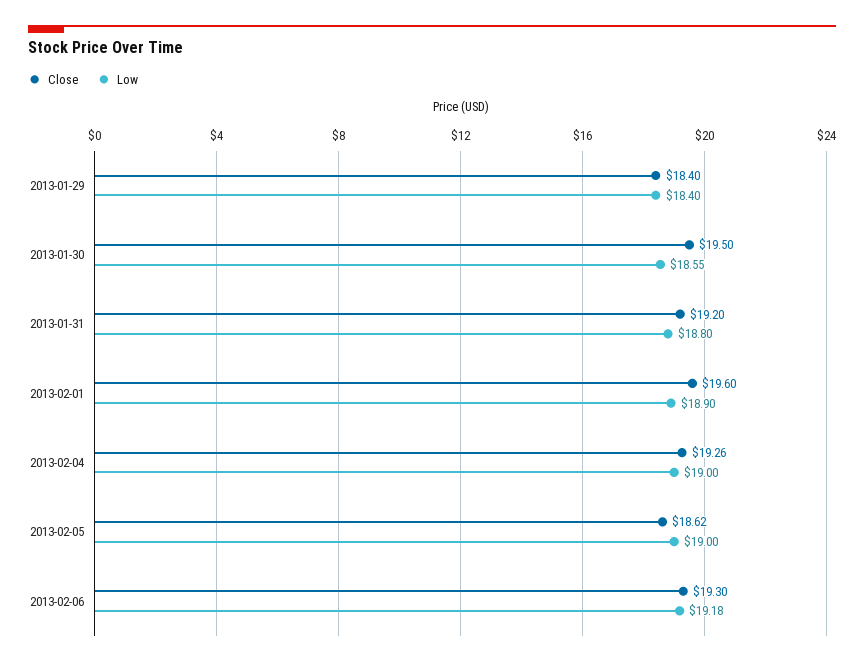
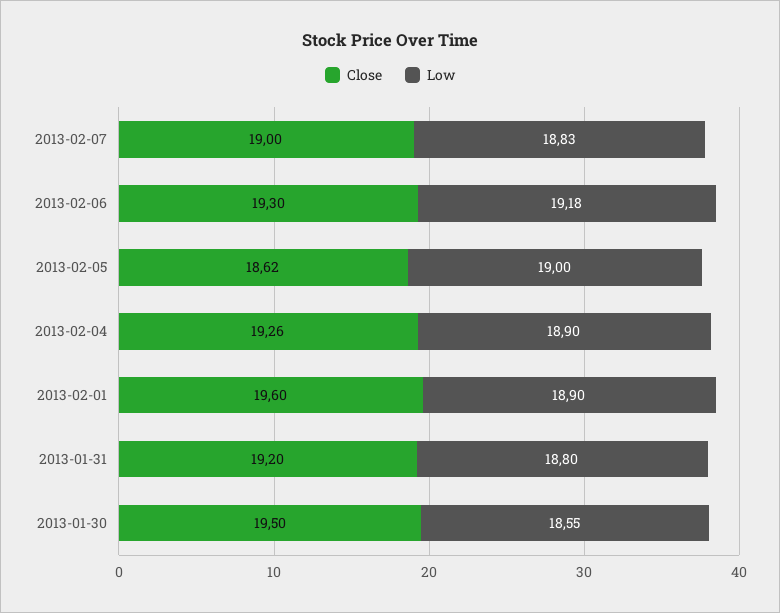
Close, 2013-01-29: 18.4 -> none
Low, 2013-01-29: 18.4 -> none
Low, 2013-02-04: 19 -> 18.9
Close, 2013-02-07: none -> 19
Low, 2013-02-07: none -> 18.83

